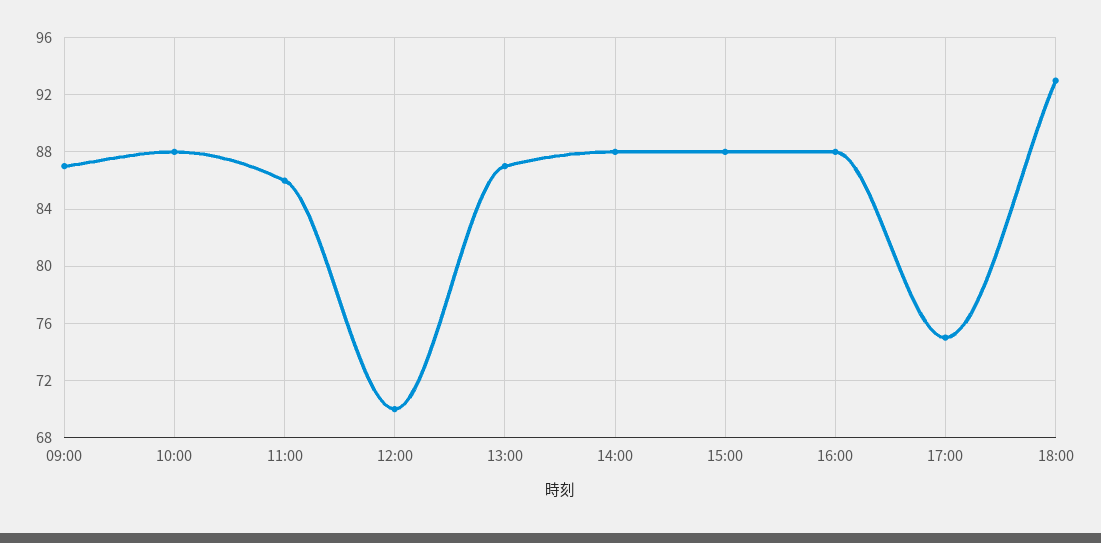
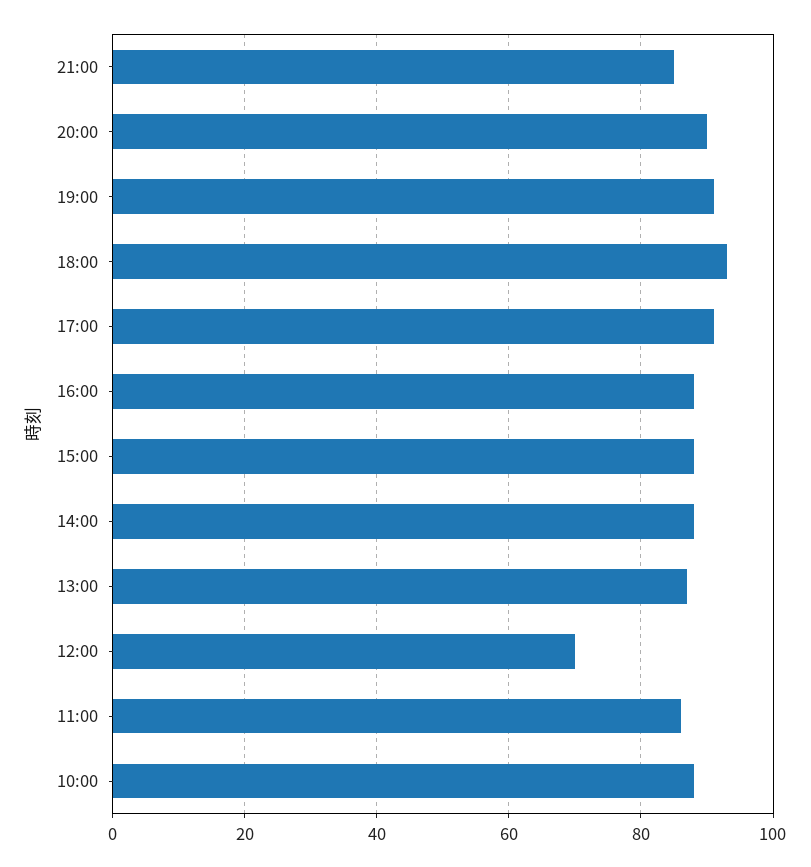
09:00: 87 -> none
17:00: 75 -> 90
21:00: none -> 85
20:00: none -> 90
19:00: none -> 90

